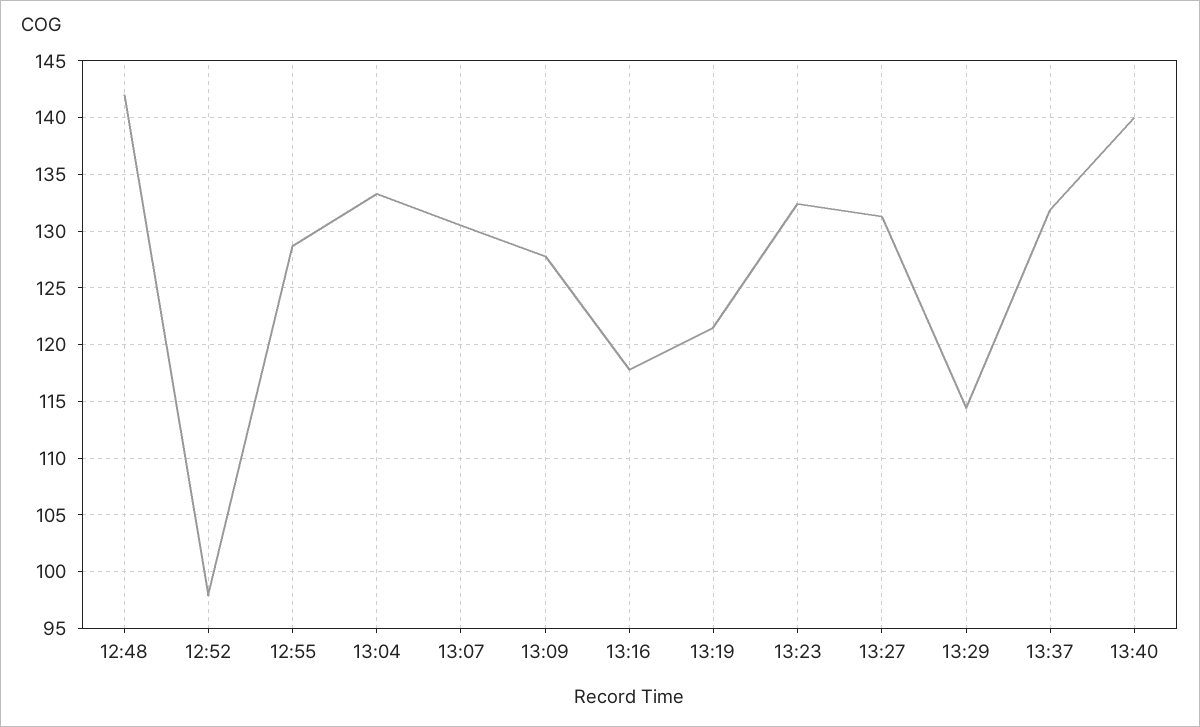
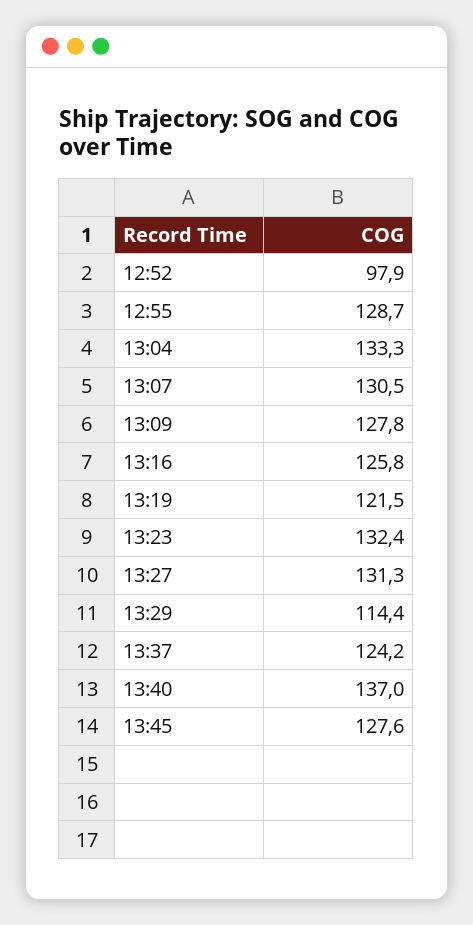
12:48: 142 -> none
13:16: 118 -> 125.8
13:37: 132 -> 124.2
13:40: 140 -> 137
13:45: none -> 127.6

